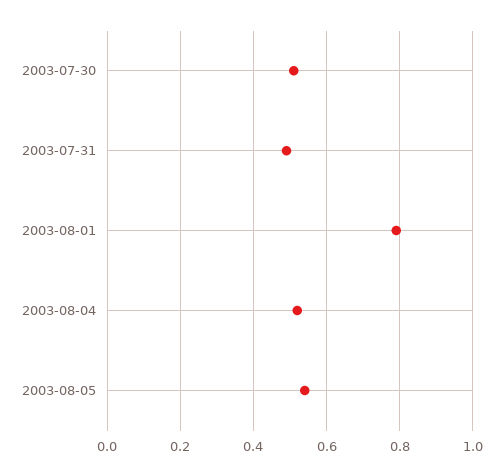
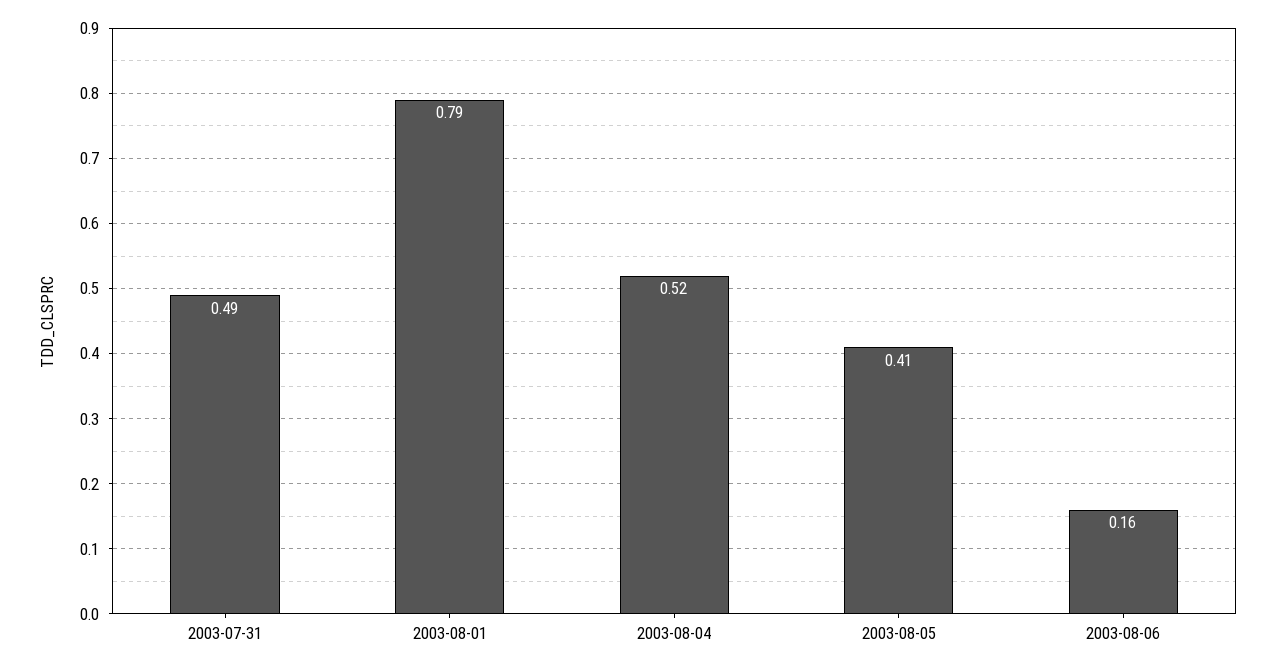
2003-07-30: 0.5 -> none
2003-08-05: 0.55 -> 0.41
2003-08-06: none -> 0.16

